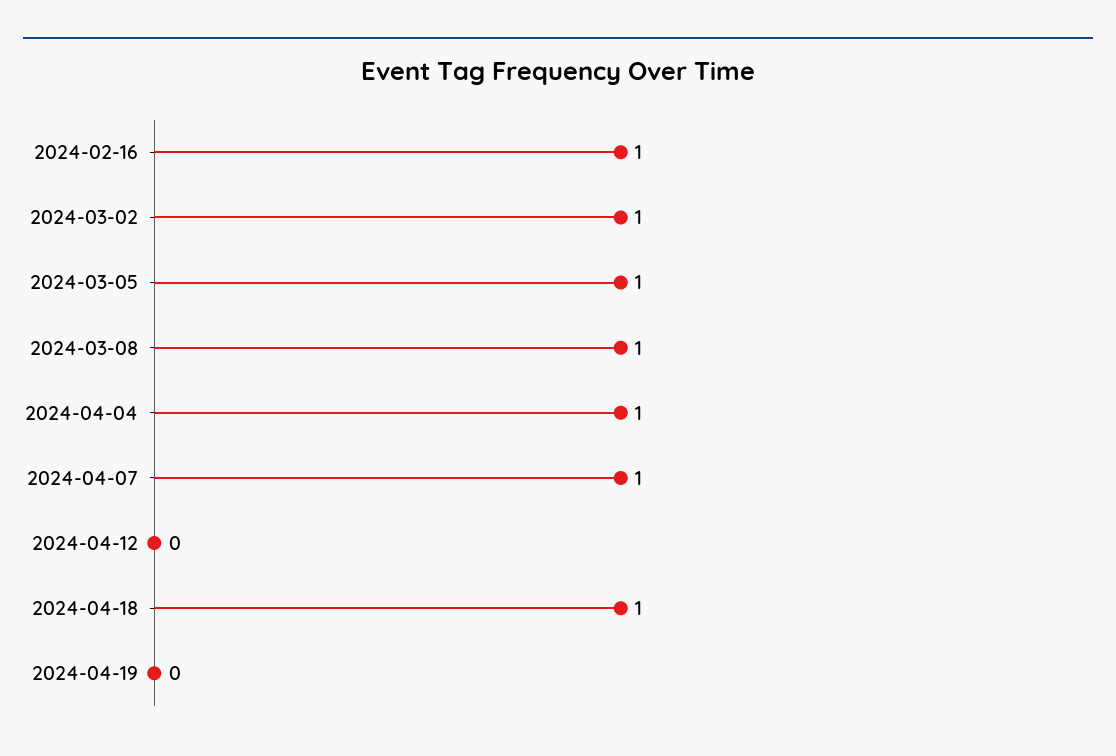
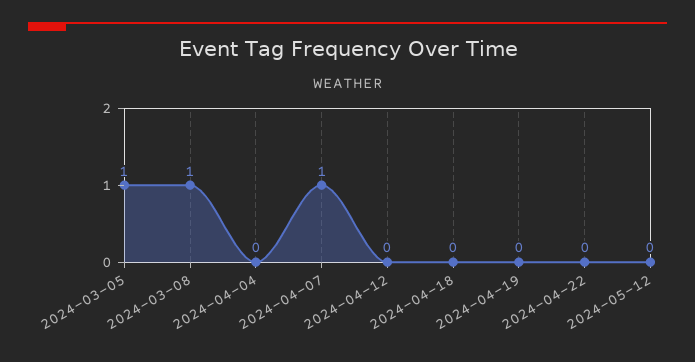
2024-02-16: 1 -> none
2024-03-02: 1 -> none
2024-04-04: 1 -> 0
2024-04-18: 1 -> 0
2024-04-22: none -> 0
2024-05-12: none -> 0

